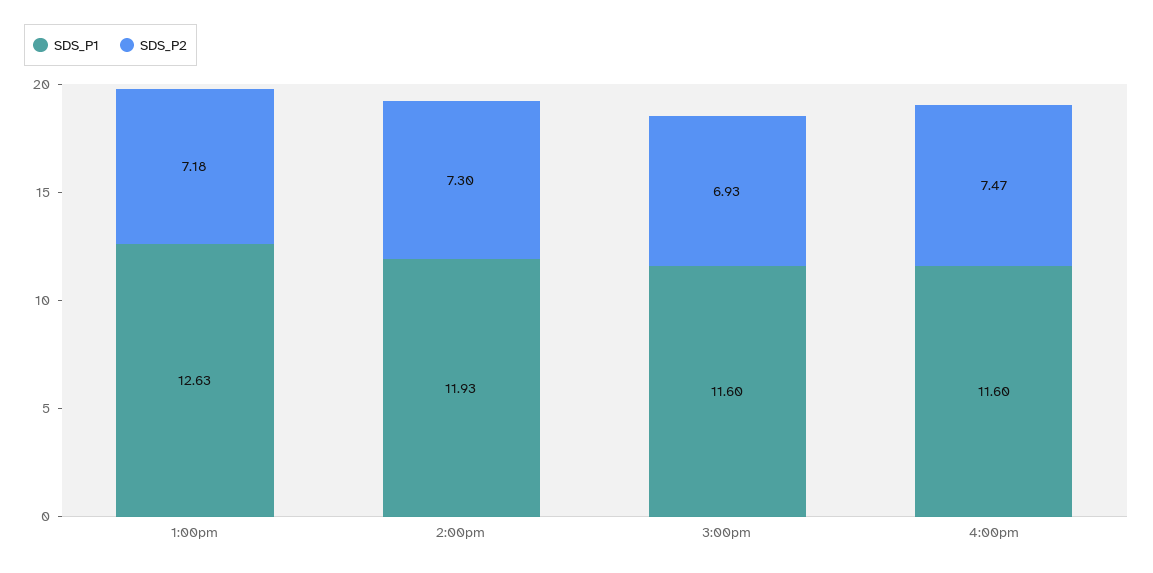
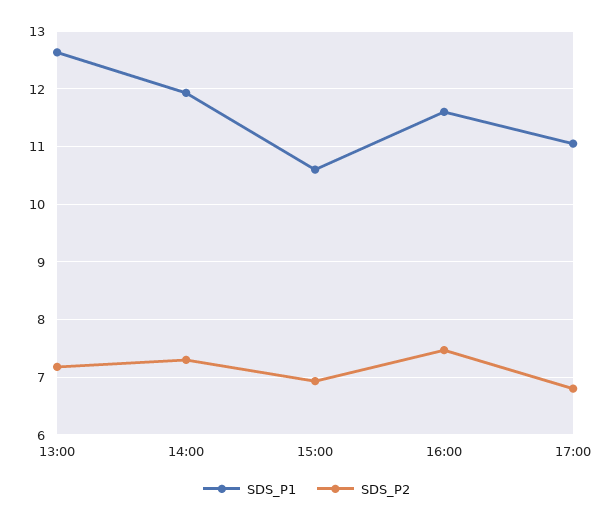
SDS_P1, 3:00pm: 11.6 -> 10.6
SDS_P1, 17:00: none -> 11
SDS_P2, 17:00: none -> 6.8

